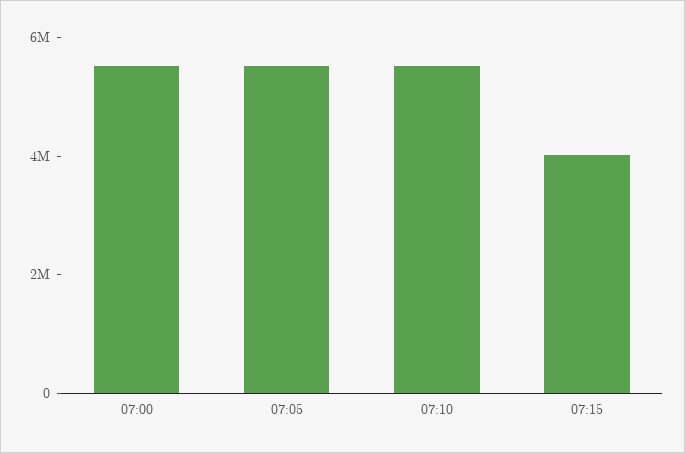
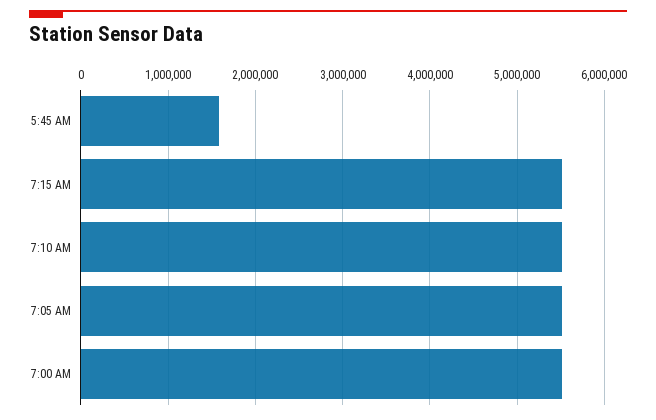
07:15: 4000000 -> 5500000
5:45 AM: none -> 1600000

